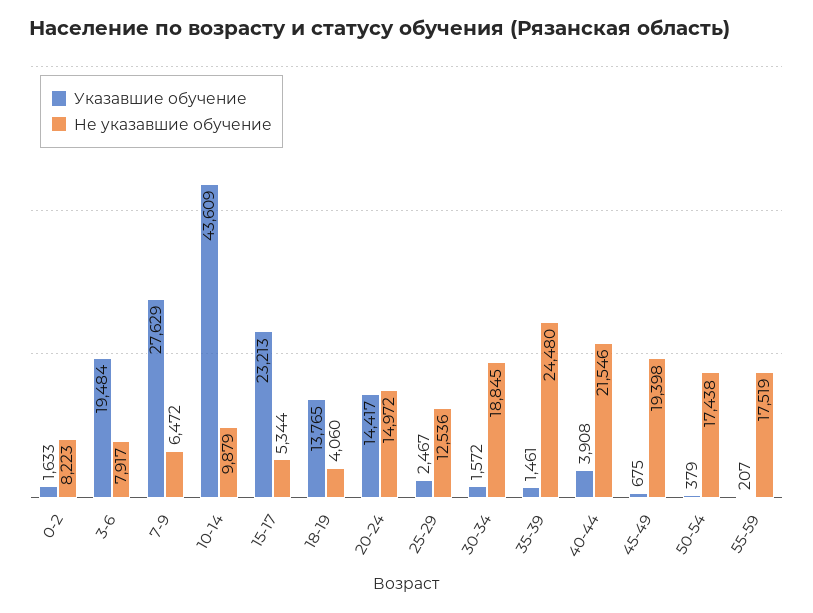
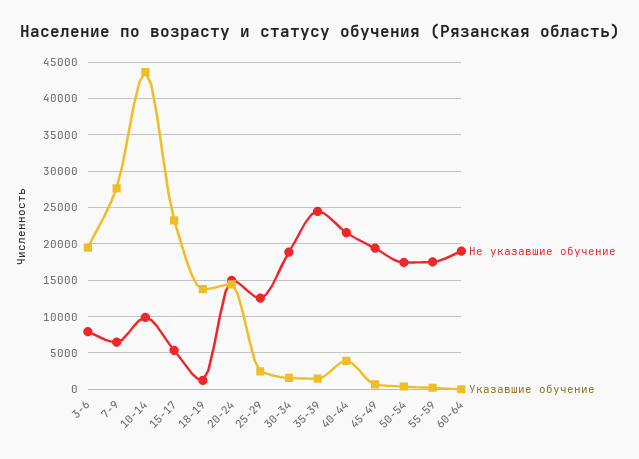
Указавшие обучение, 0-2: 1633 -> none
Не указавшие обучение, 0-2: 8223 -> none
Не указавшие обучение, 18-19: 4060 -> 1000
Не указавшие обучение, 60-64: none -> 19000
Указавшие обучение, 60-64: none -> 0

